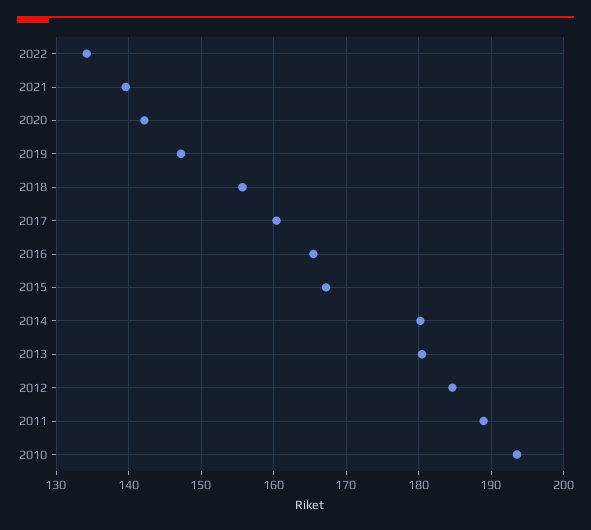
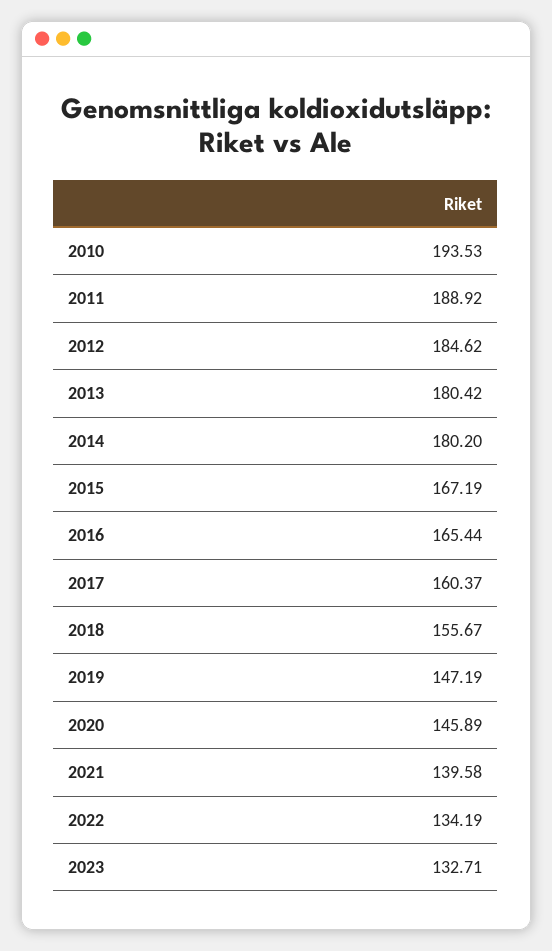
2020: 142 -> 145.89
2023: none -> 132.71

